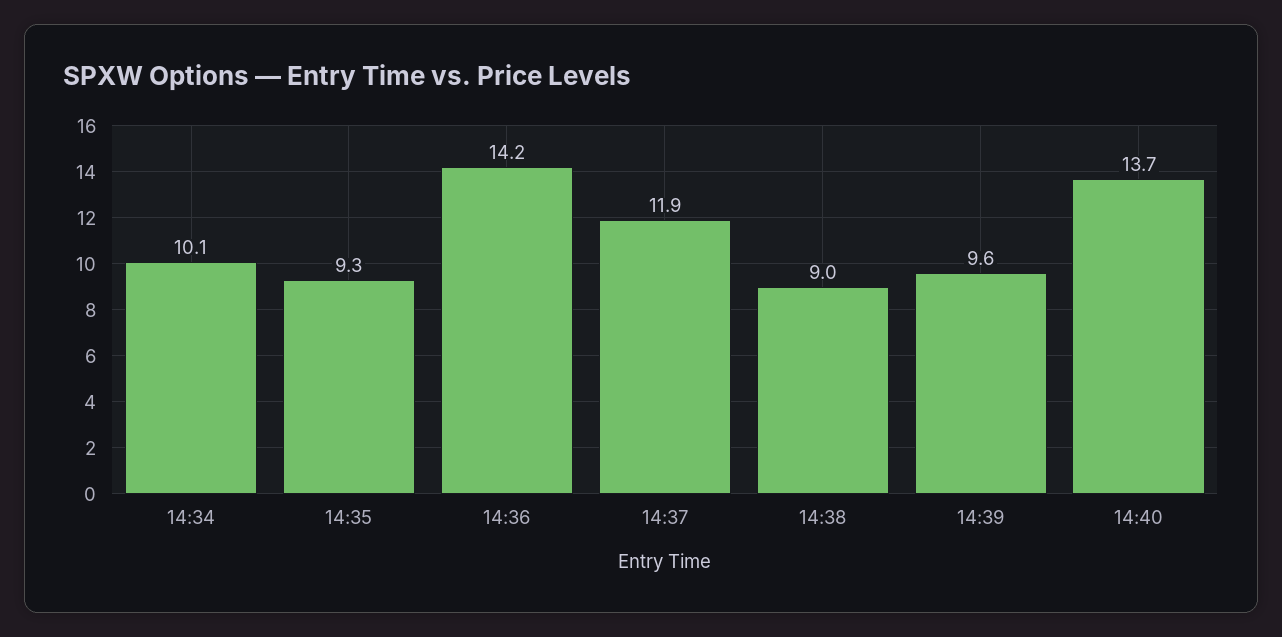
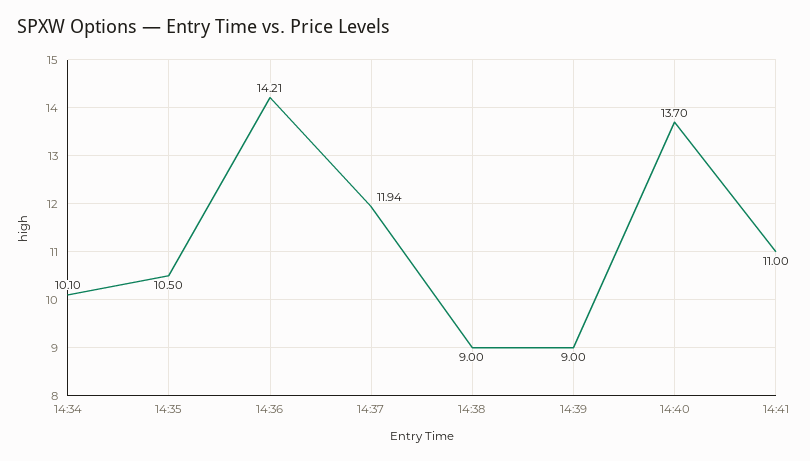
14:35: 9.3 -> 10.5
14:39: 9.6 -> 9
14:41: none -> 11

